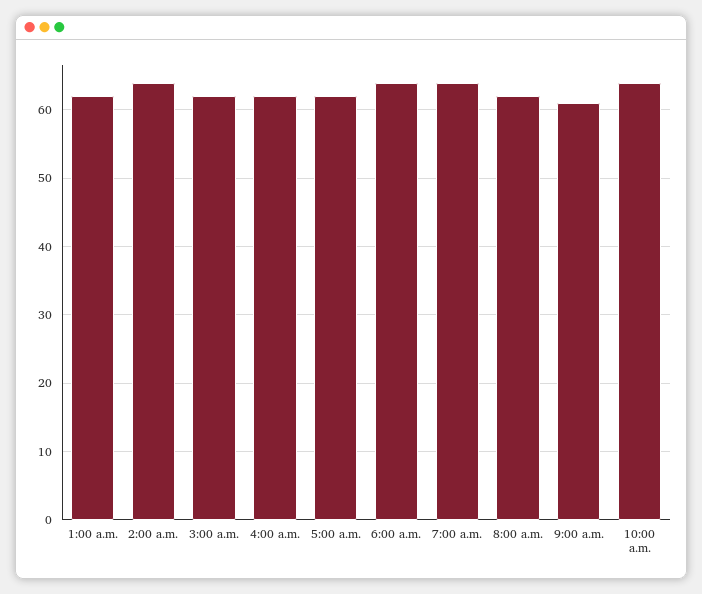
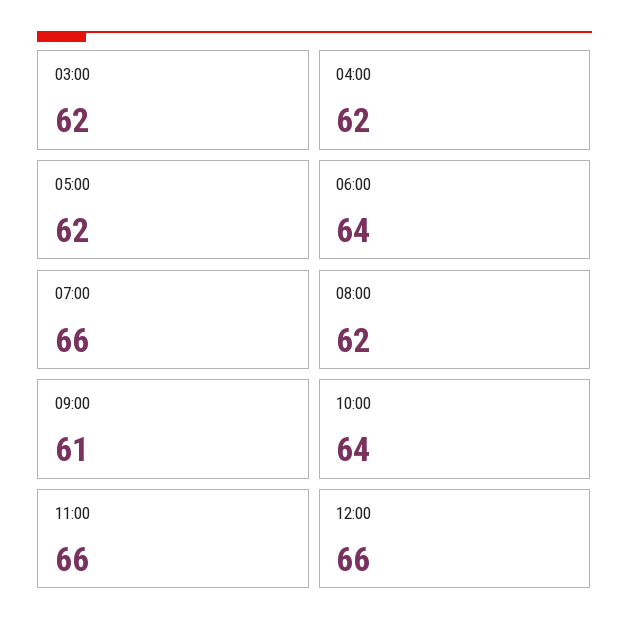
1:00 a.m.: 62 -> none
2:00 a.m.: 64 -> none
7:00 a.m.: 64 -> 66
11:00: none -> 66
12:00: none -> 66

